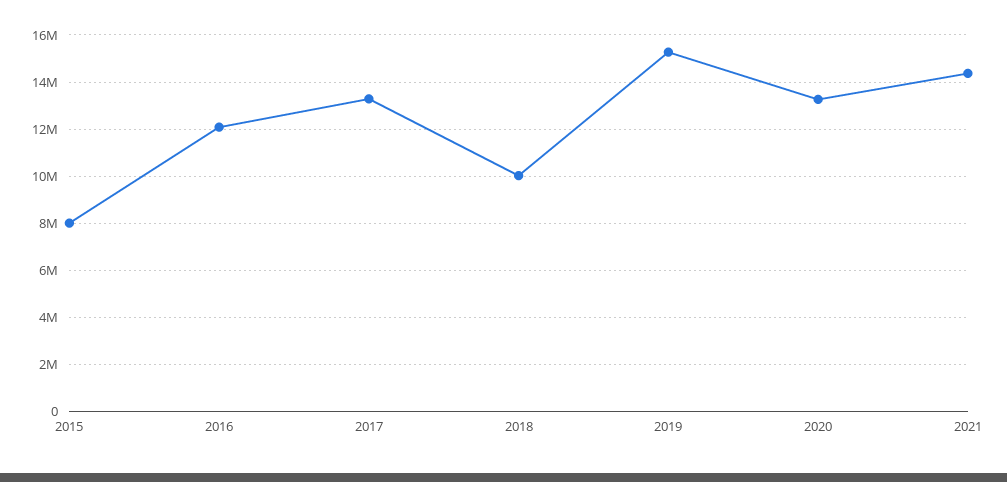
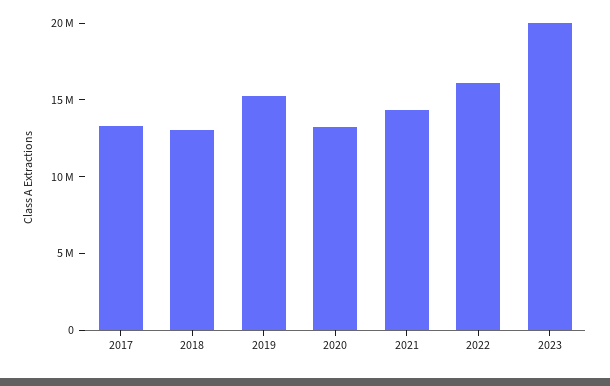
2015: 8000000 -> none
2016: 12000000 -> none
2018: 10000000 -> 13000000
2022: none -> 16000000
2023: none -> 20000000

